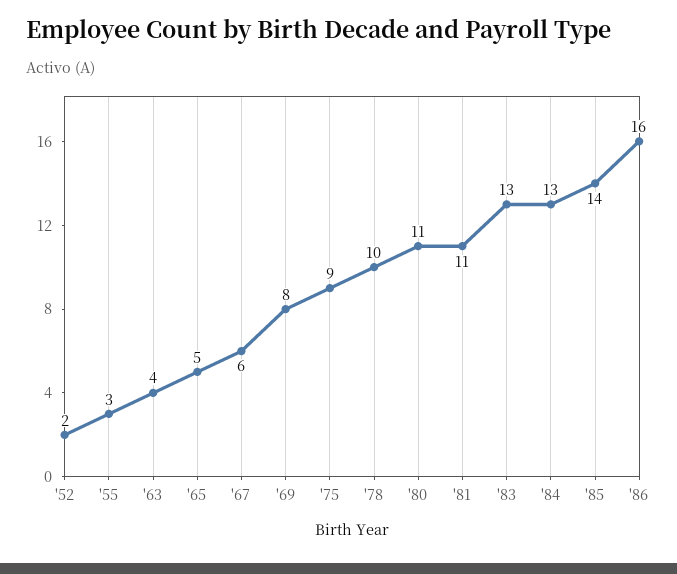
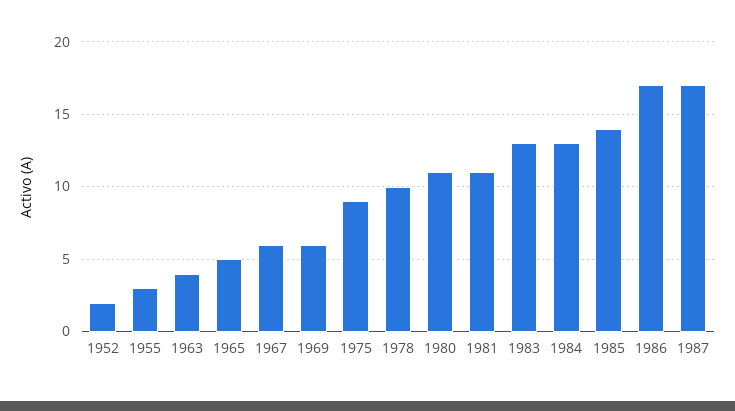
'69: 8 -> 6
'86: 16 -> 17
1987: none -> 17

